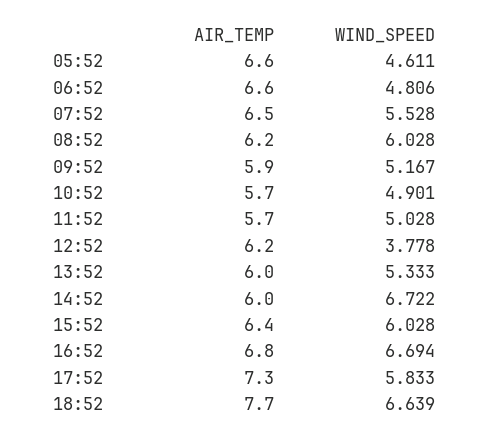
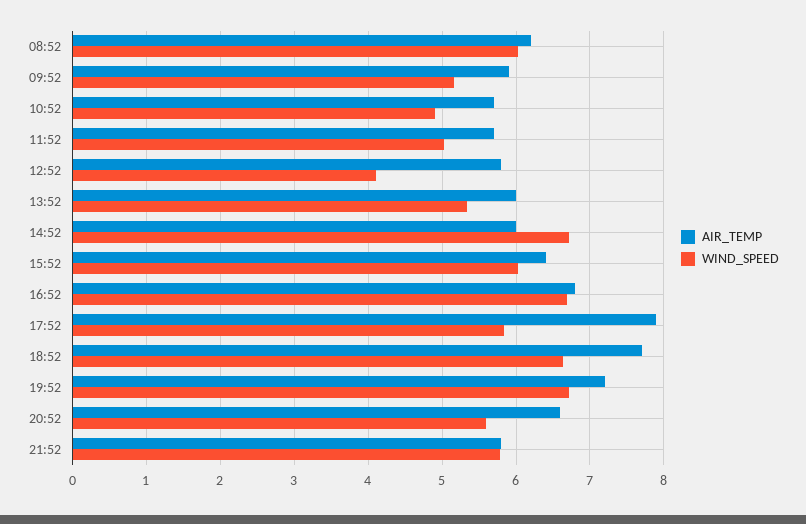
AIR_TEMP, 05:52: 6.6 -> none
WIND_SPEED, 05:52: 4.611 -> none
AIR_TEMP, 06:52: 6.6 -> none
WIND_SPEED, 06:52: 4.806 -> none
AIR_TEMP, 07:52: 6.5 -> none
WIND_SPEED, 07:52: 5.528 -> none
AIR_TEMP, 12:52: 6.2 -> 5.8
WIND_SPEED, 12:52: 3.778 -> 4.1
AIR_TEMP, 17:52: 7.3 -> 7.9
AIR_TEMP, 19:52: none -> 7.2
WIND_SPEED, 19:52: none -> 6.7
AIR_TEMP, 20:52: none -> 6.6
WIND_SPEED, 20:52: none -> 5.6
AIR_TEMP, 21:52: none -> 5.8
WIND_SPEED, 21:52: none -> 5.8

